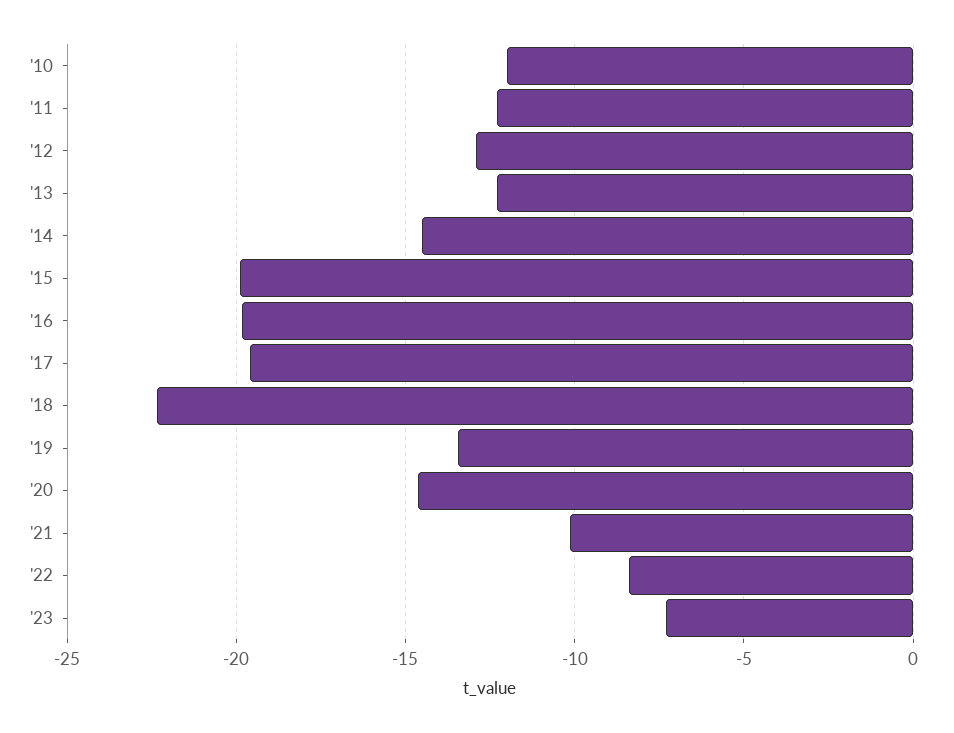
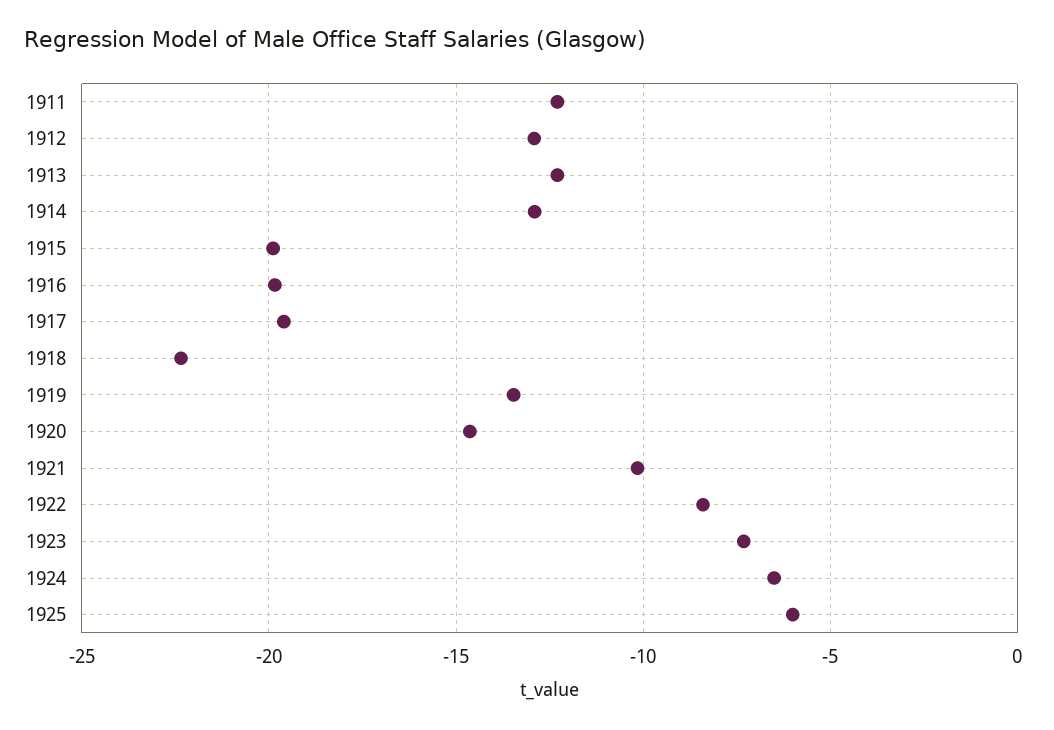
'10: -12 -> none
'14: -14.5 -> -13
1924: none -> -6.5
1925: none -> -6

